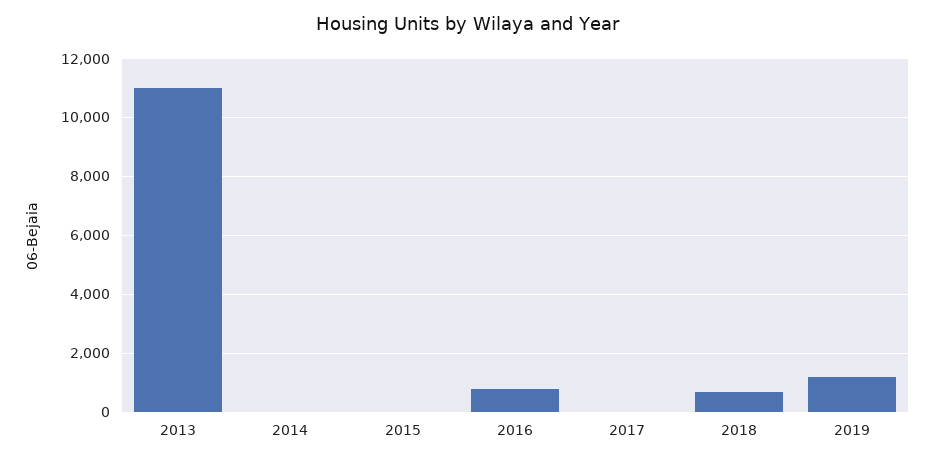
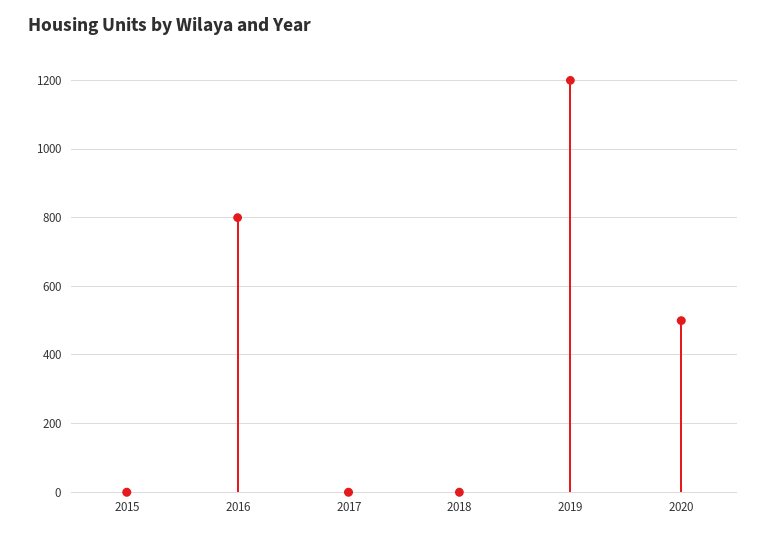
2013: 11000 -> none
2014: 0 -> none
2018: 750 -> 0
2020: none -> 500

